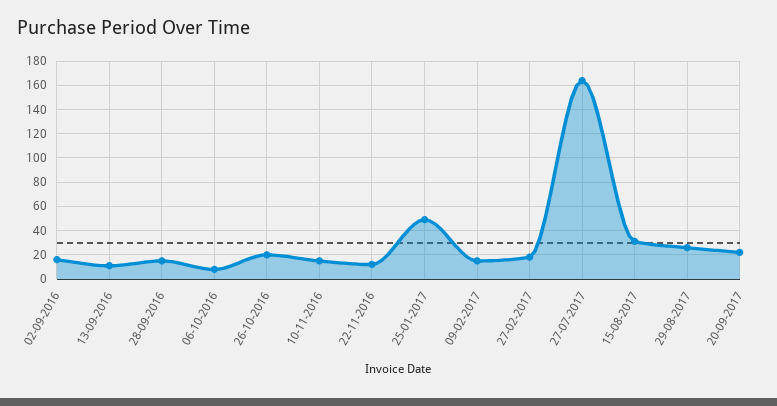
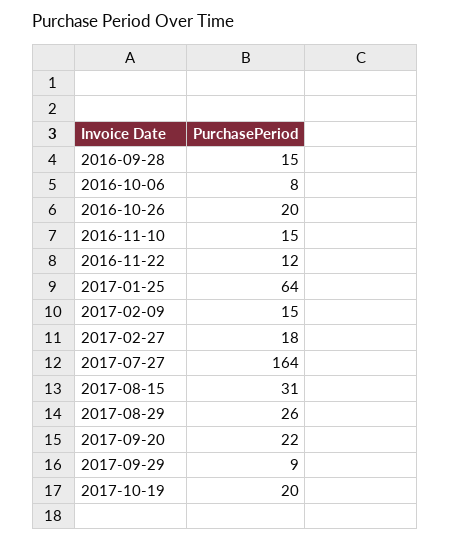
02-09-2016: 15 -> none
13-09-2016: 10 -> none
25-01-2017: 50 -> 64
2017-09-29: none -> 9
2017-10-19: none -> 20

